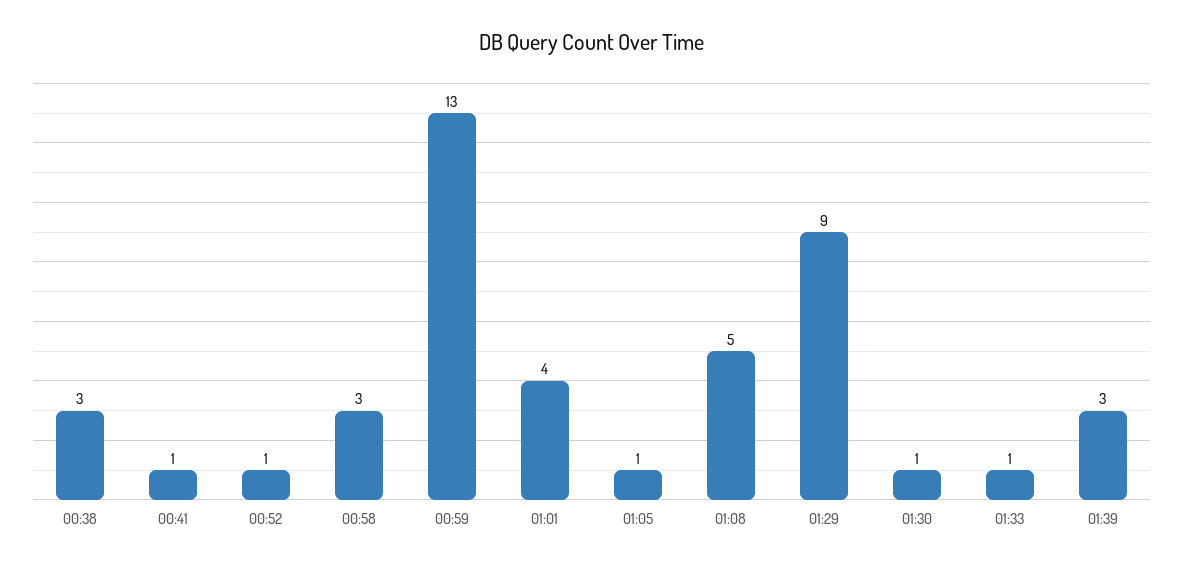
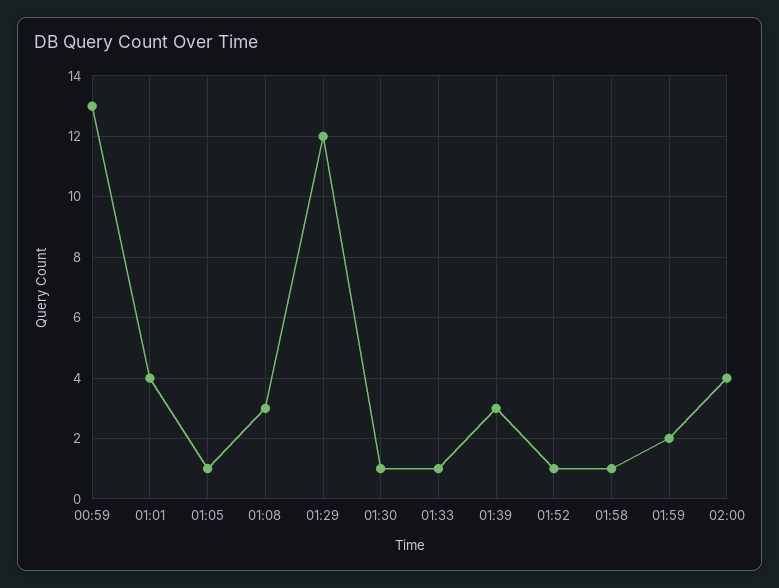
00:38: 3 -> none
00:41: 1 -> none
00:52: 1 -> none
00:58: 3 -> none
01:08: 5 -> 3
01:29: 9 -> 12
01:52: none -> 1
01:58: none -> 1
01:59: none -> 2
02:00: none -> 4

